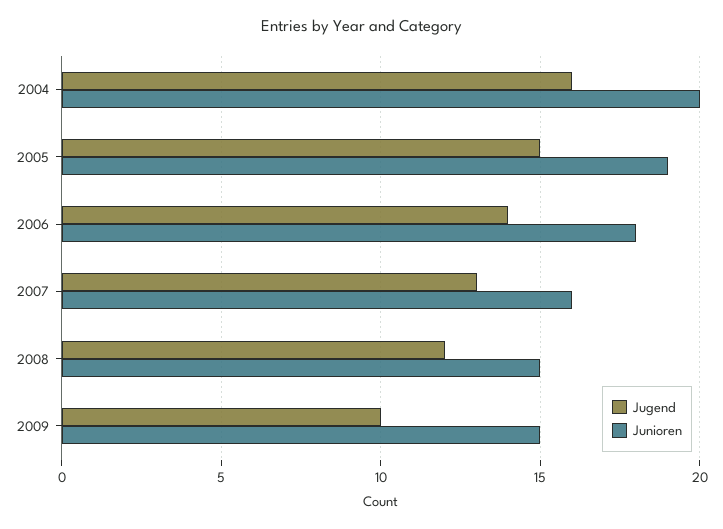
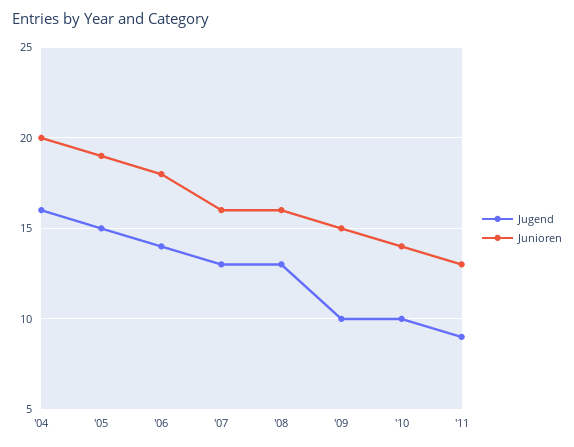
Jugend, 2008: 12 -> 13
Junioren, 2008: 15 -> 16
Jugend, '10: none -> 10
Junioren, '10: none -> 14
Jugend, '11: none -> 9
Junioren, '11: none -> 13

